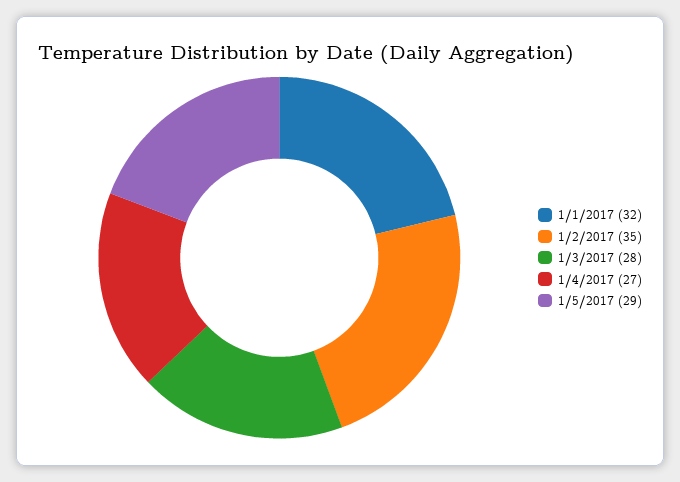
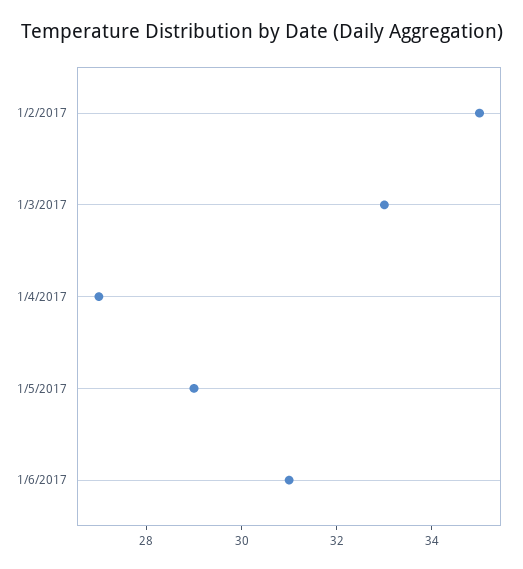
1/1/2017: 32 -> none
1/3/2017: 28 -> 33
1/6/2017: none -> 31

